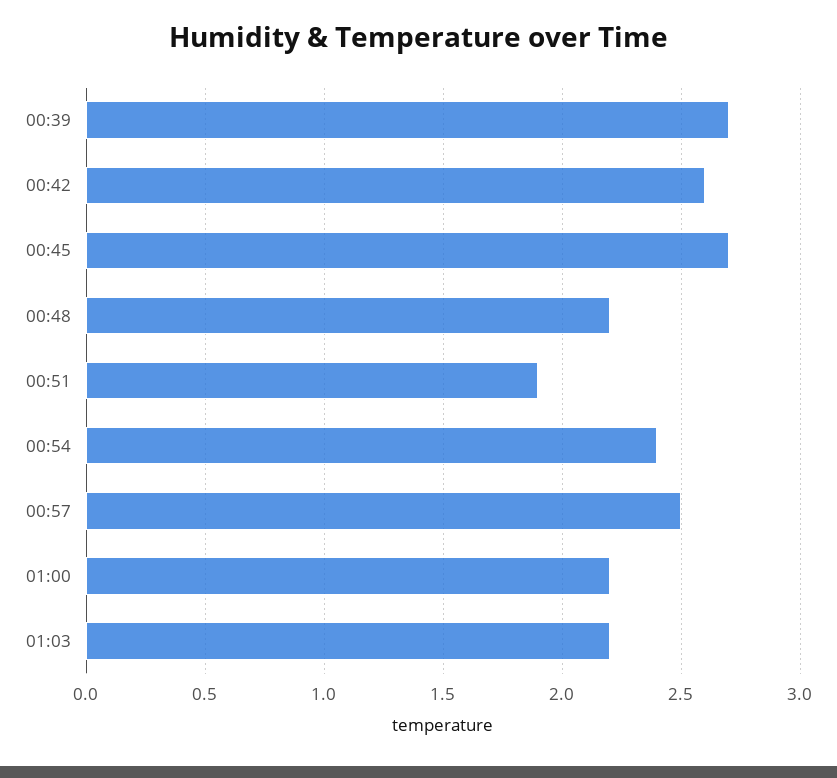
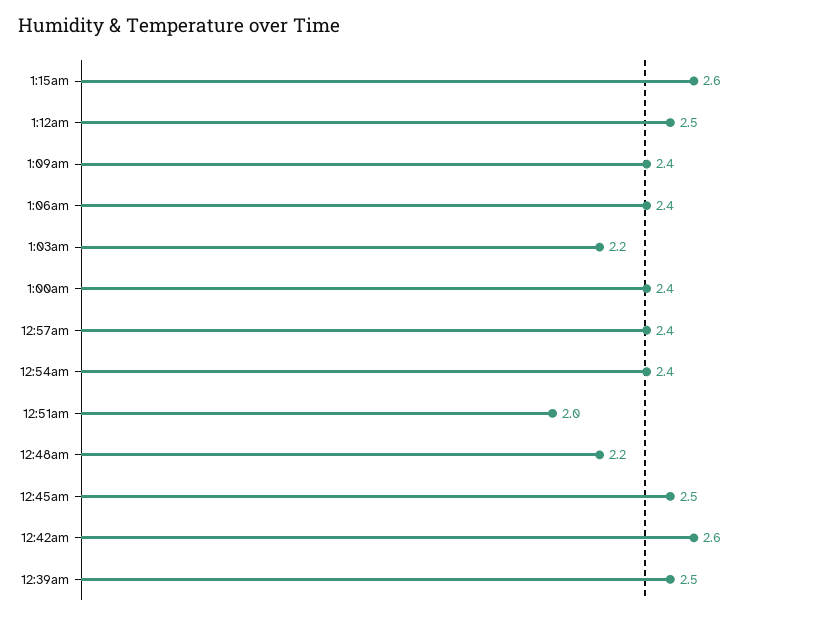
00:39: 2.7 -> 2.5
00:45: 2.7 -> 2.5
00:51: 1.9 -> 2
00:57: 2.5 -> 2.4
01:00: 2.2 -> 2.4
1:15am: none -> 2.6
1:12am: none -> 2.5
1:09am: none -> 2.4
1:06am: none -> 2.4

